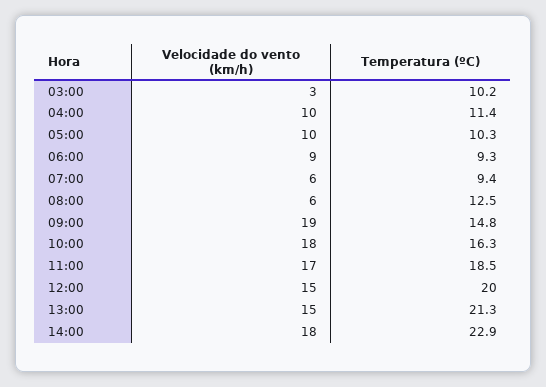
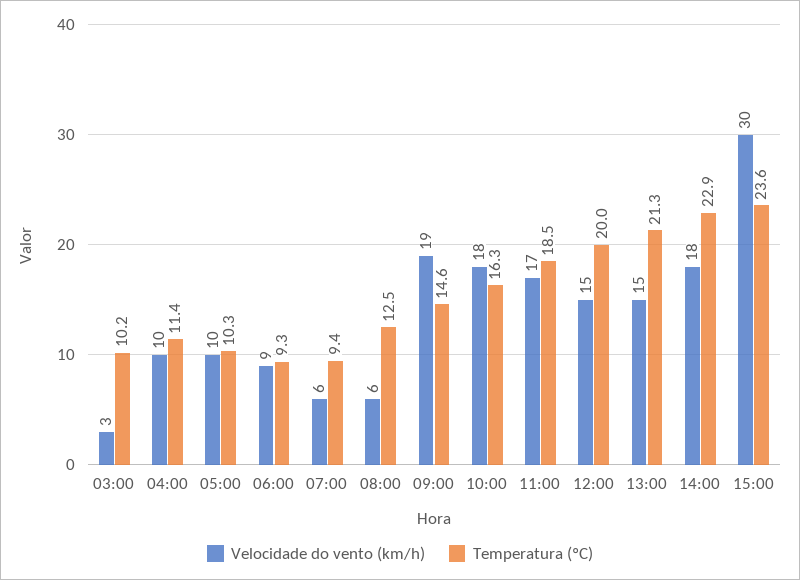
Temperatura (ºC), 09:00: 14.8 -> 14.6
Velocidade do vento (km/h), 15:00: none -> 30
Temperatura (ºC), 15:00: none -> 23.6

